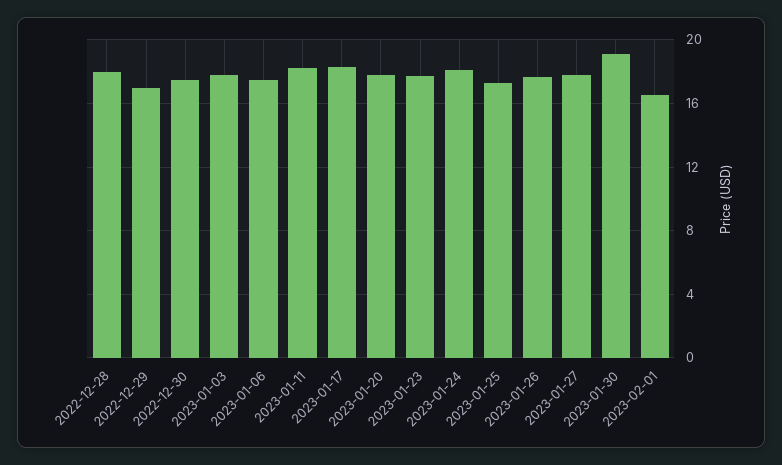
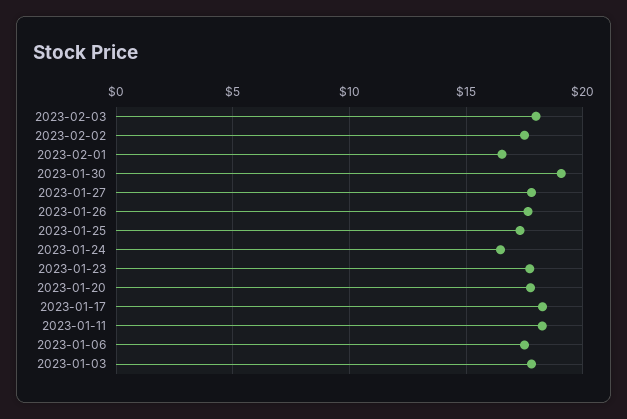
2022-12-28: 18 -> none
2022-12-29: 17 -> none
2022-12-30: 17.5 -> none
2023-01-24: 18 -> 16.5
2023-02-03: none -> 18
2023-02-02: none -> 17.5

